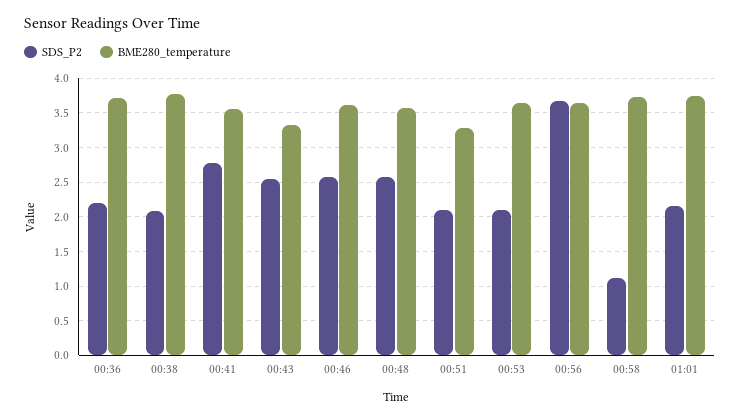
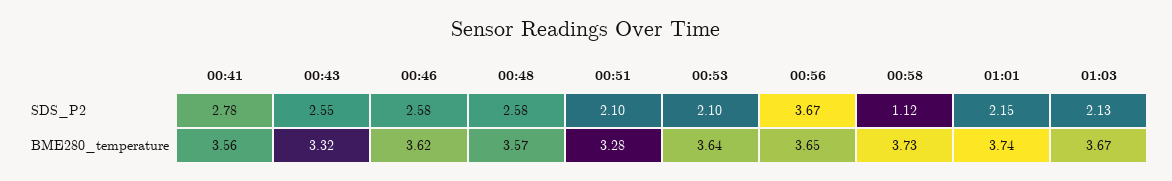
SDS_P2, 00:36: 2.2 -> none
BME280_temperature, 00:36: 3.7 -> none
SDS_P2, 00:38: 2.1 -> none
BME280_temperature, 00:38: 3.8 -> none
SDS_P2, 01:03: none -> 2.13
BME280_temperature, 01:03: none -> 3.67

